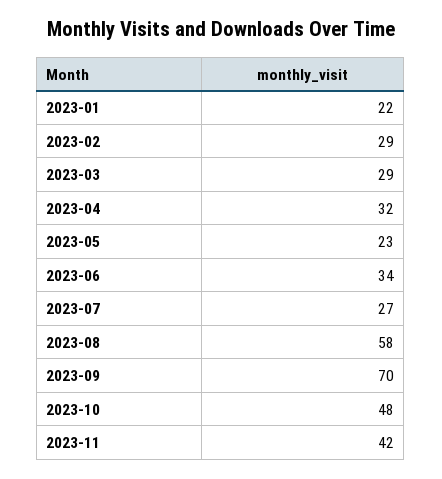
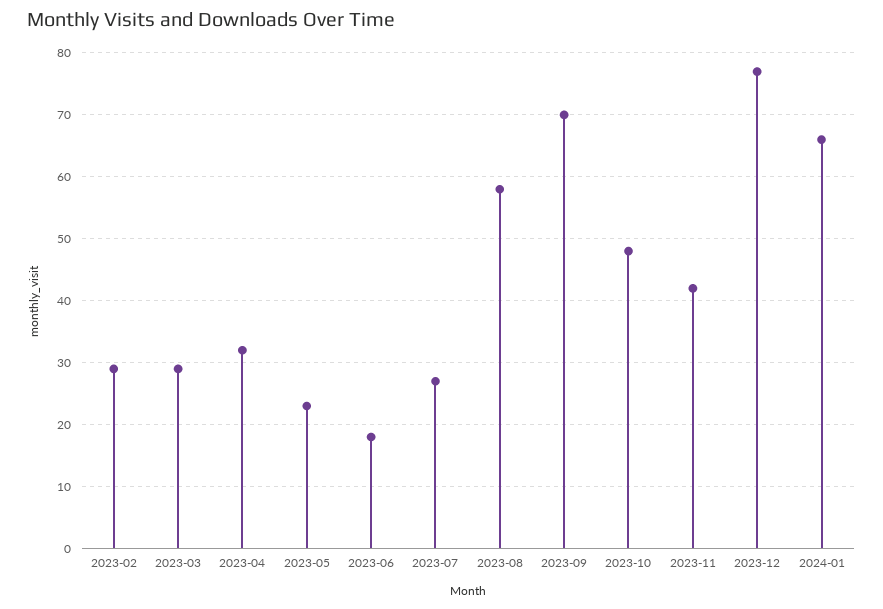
2023-01: 22 -> none
2023-06: 34 -> 18
2023-12: none -> 77
2024-01: none -> 66

